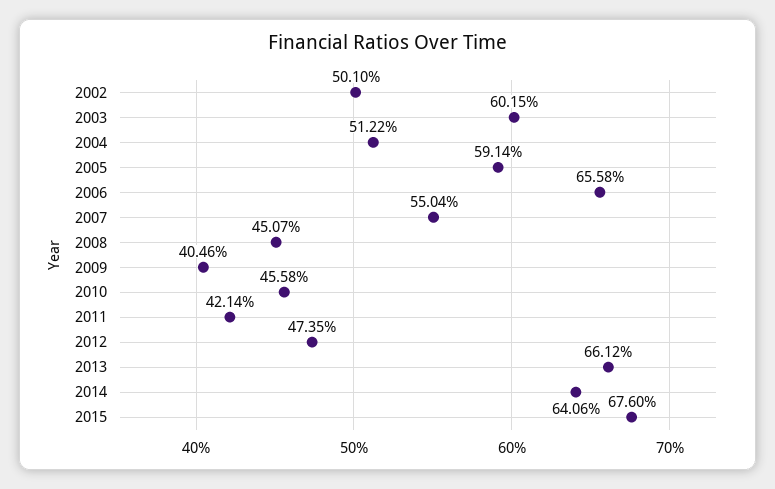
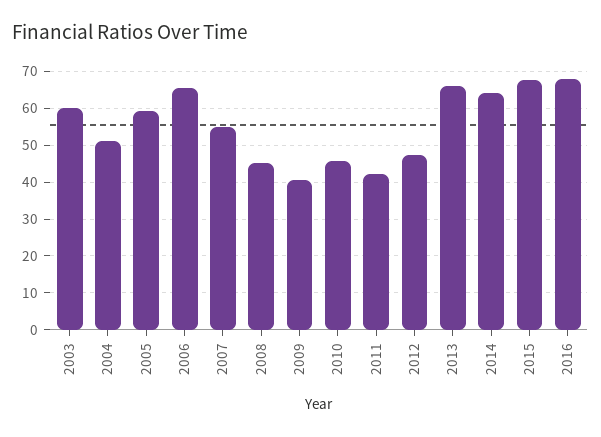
2002: 50.1 -> none
2016: none -> 68

